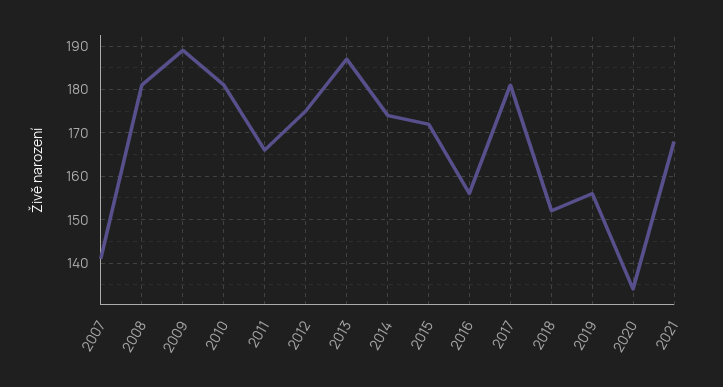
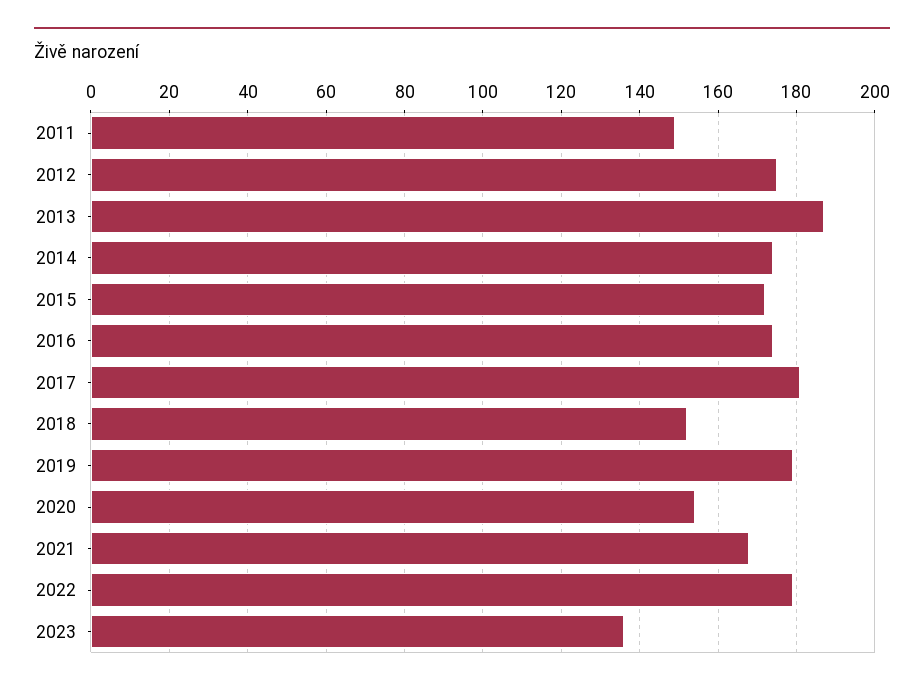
2007: 140 -> none
2008: 180 -> none
2009: 190 -> none
2010: 180 -> none
2011: 165 -> 150
2016: 155 -> 175
2019: 155 -> 180
2020: 135 -> 155
2022: none -> 180
2023: none -> 135

